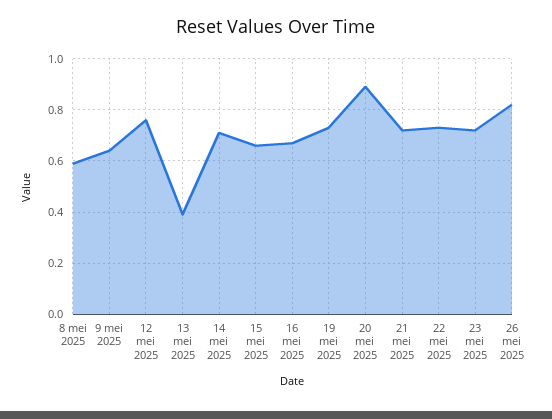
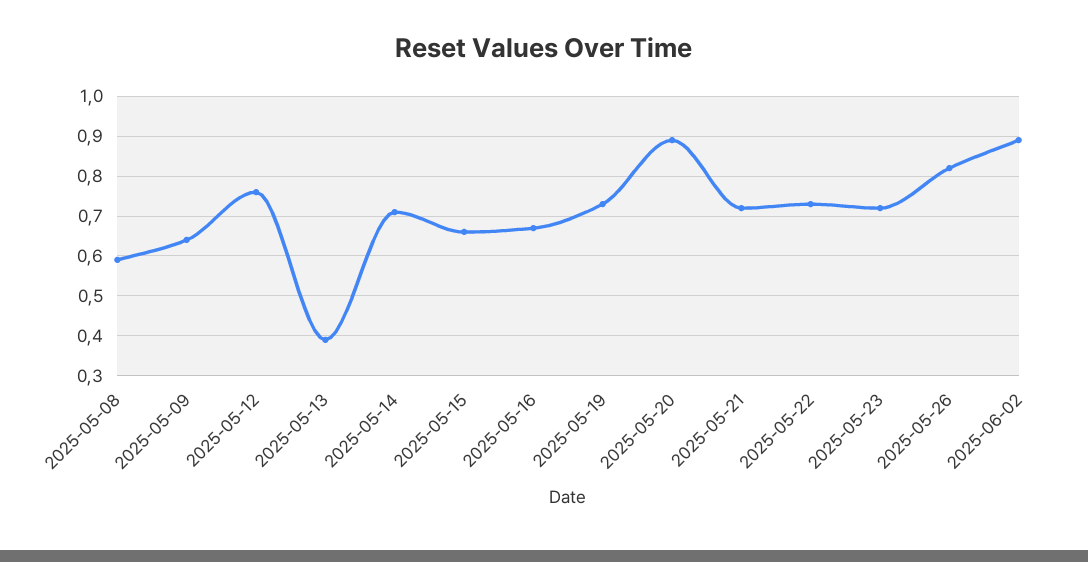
2025-06-02: none -> 0.9

